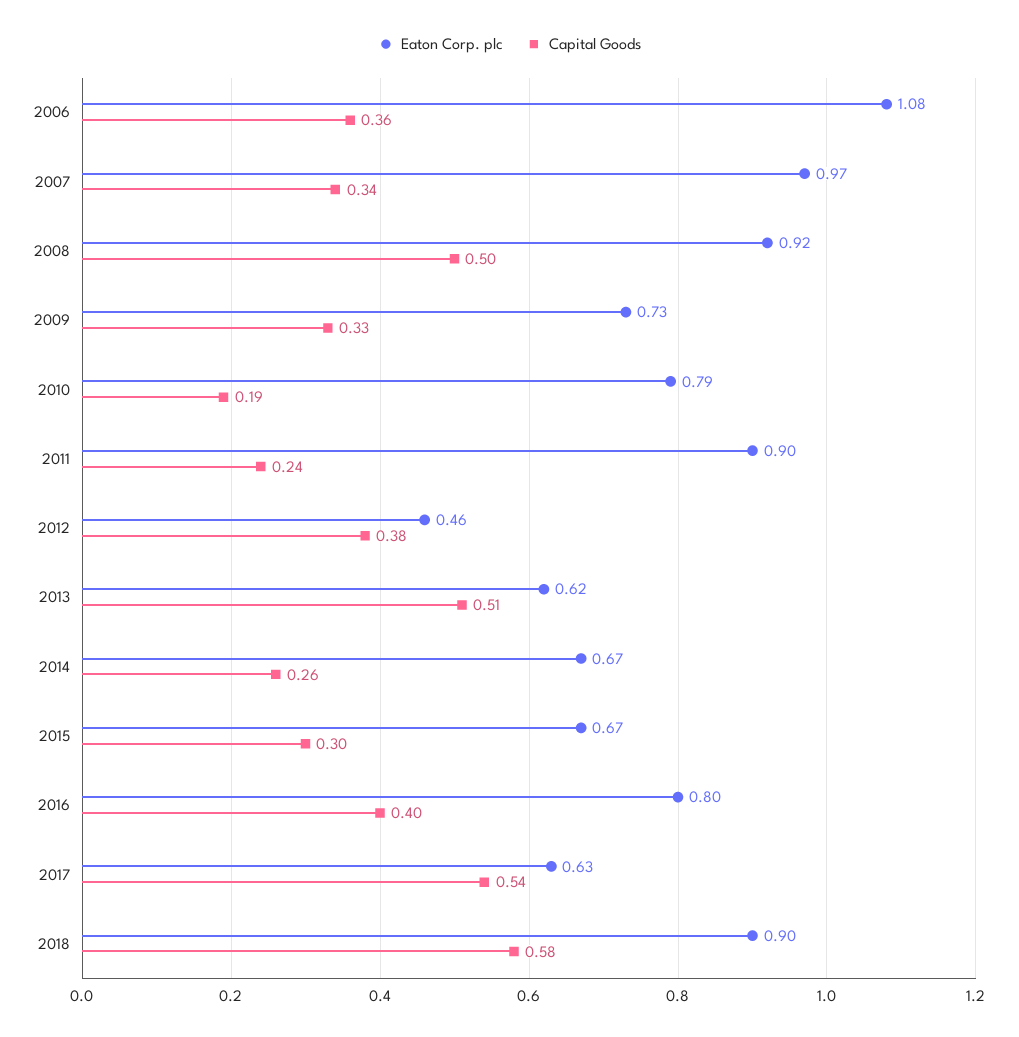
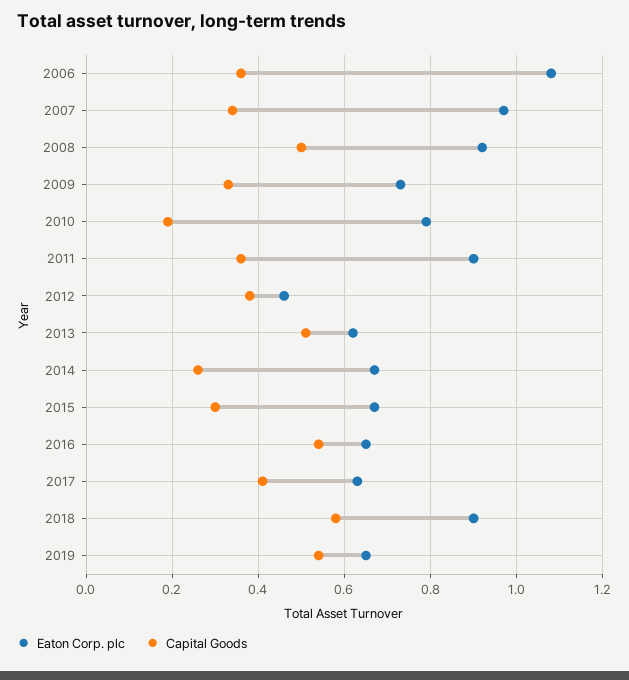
Capital Goods, 2011: 0.24 -> 0.35
Eaton Corp. plc, 2016: 0.8 -> 0.65
Capital Goods, 2016: 0.4 -> 0.55
Capital Goods, 2017: 0.54 -> 0.4
Eaton Corp. plc, 2019: none -> 0.65
Capital Goods, 2019: none -> 0.55

